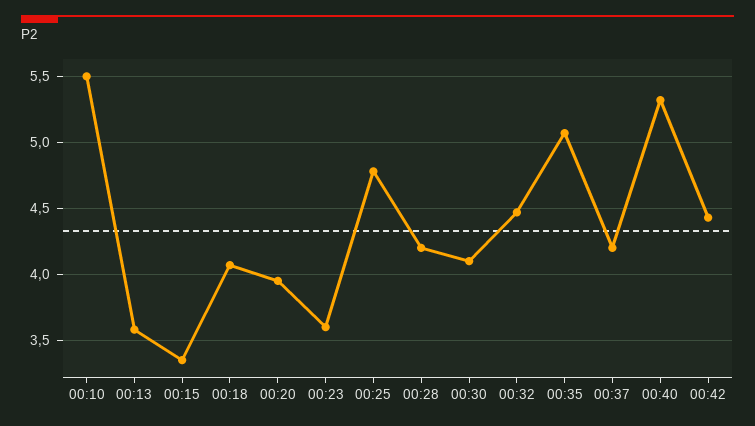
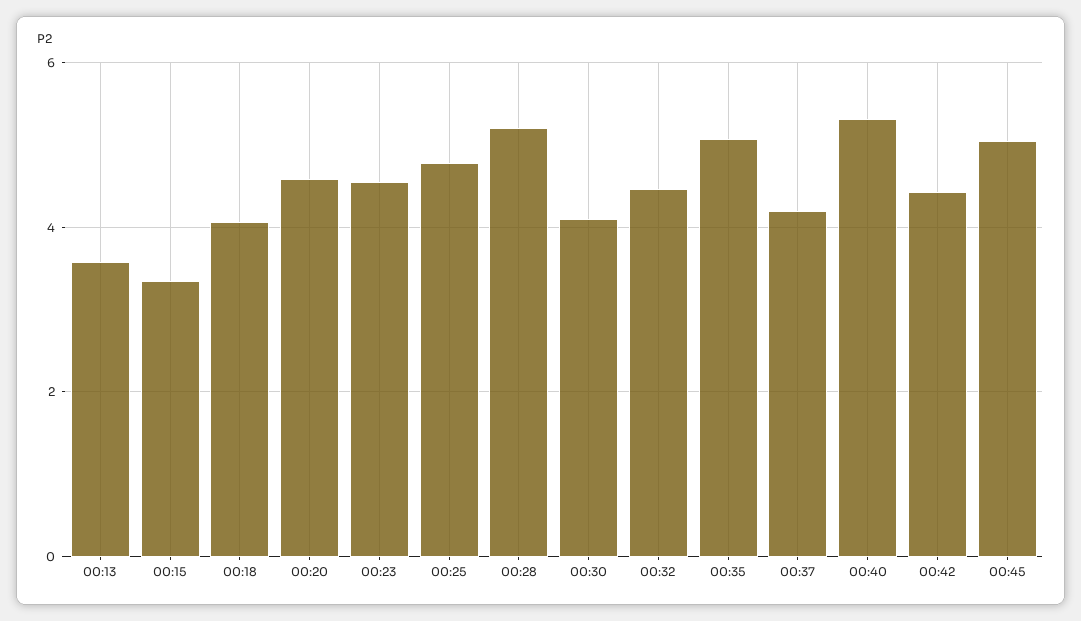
00:10: 5.5 -> none
00:20: 3.95 -> 4.6
00:23: 3.6 -> 4.6
00:28: 4.2 -> 5.2
00:45: none -> 5

